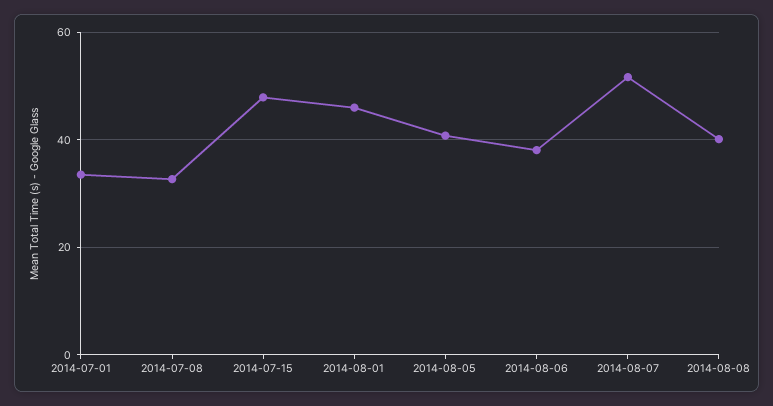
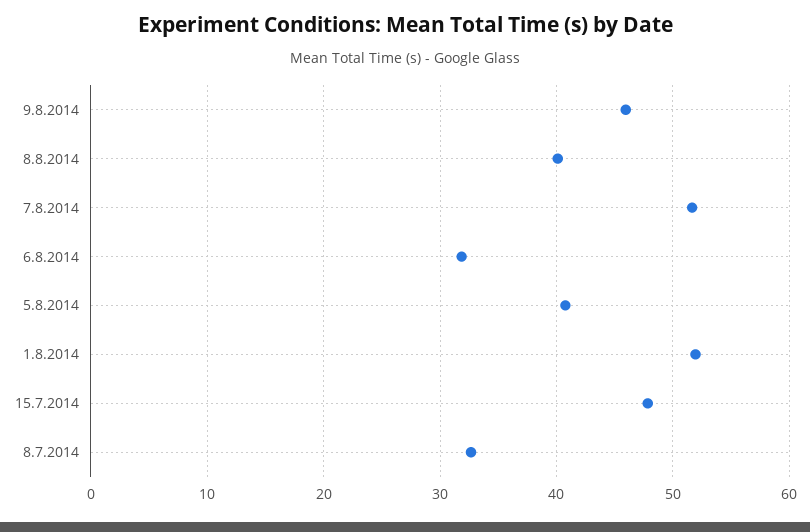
2014-07-01: 34 -> none
2014-08-01: 46 -> 52
2014-08-06: 38 -> 32
9.8.2014: none -> 46

